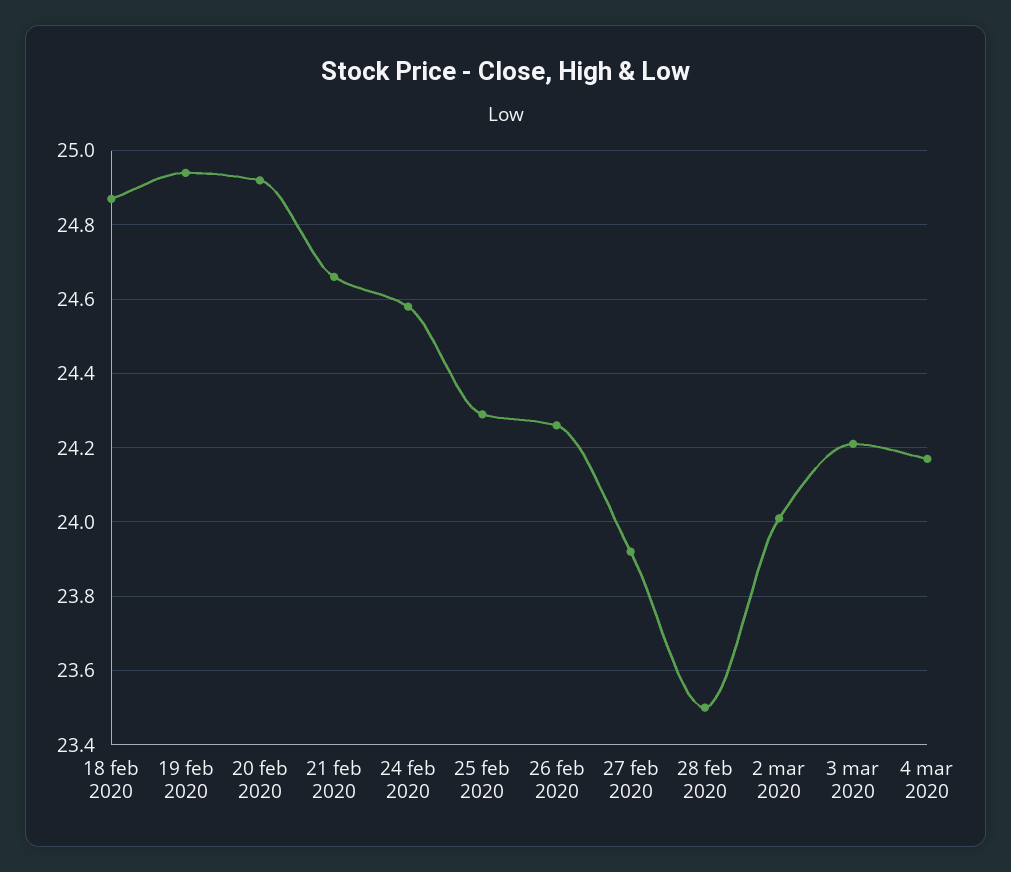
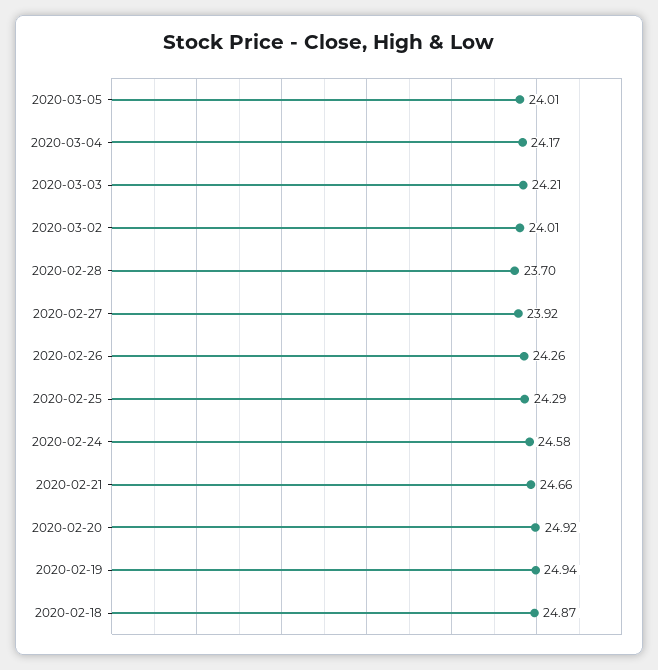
28 feb 2020: 23.5 -> 23.7
2020-03-05: none -> 24.01

